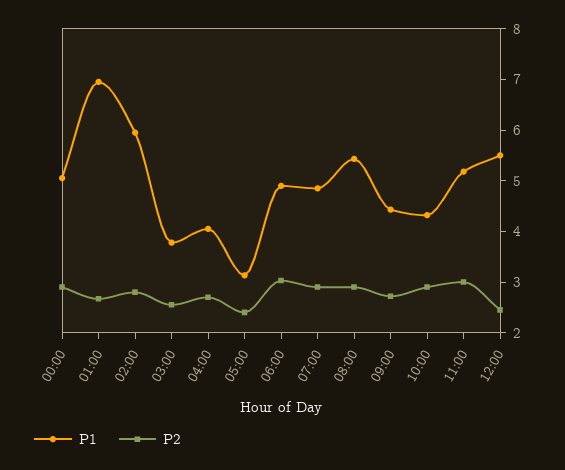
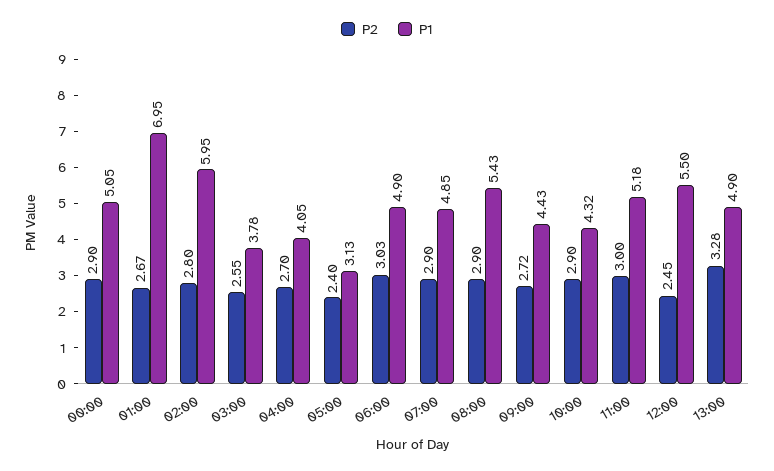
P2, 13:00: none -> 3.28
P1, 13:00: none -> 4.9

